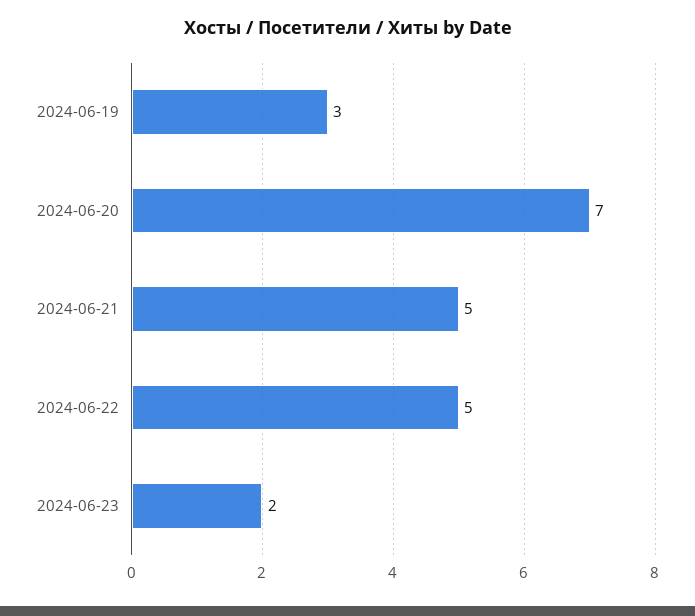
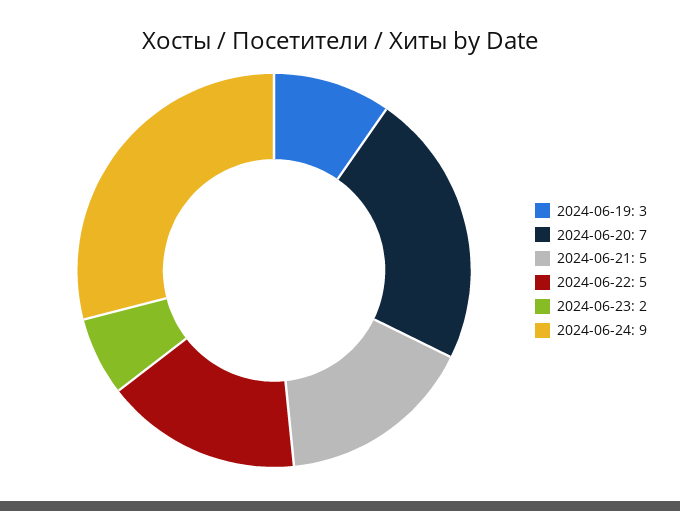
2024-06-24: none -> 9

